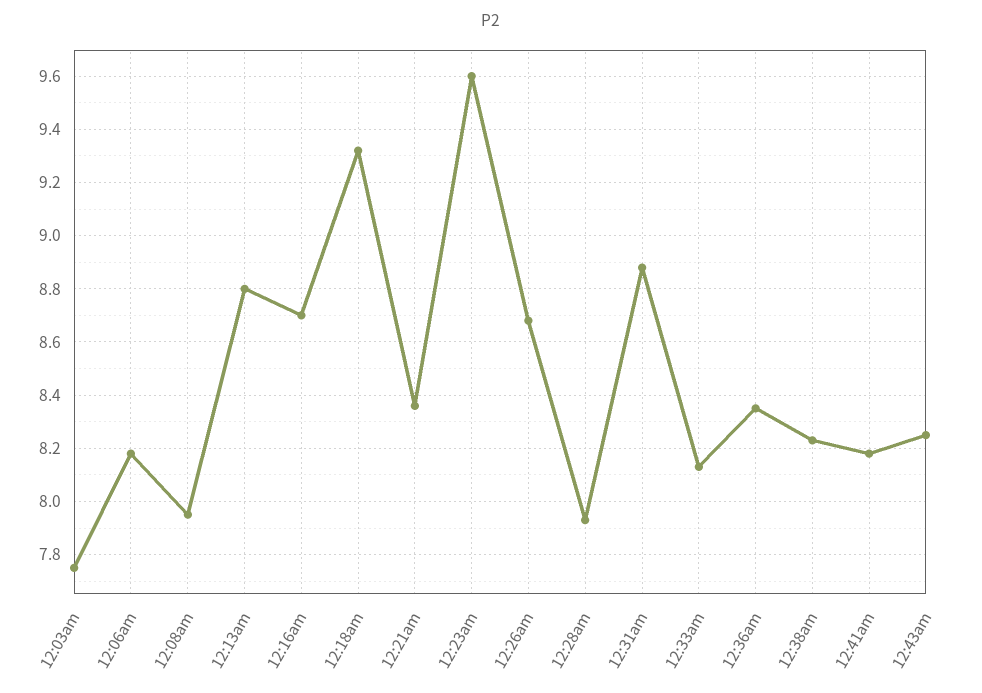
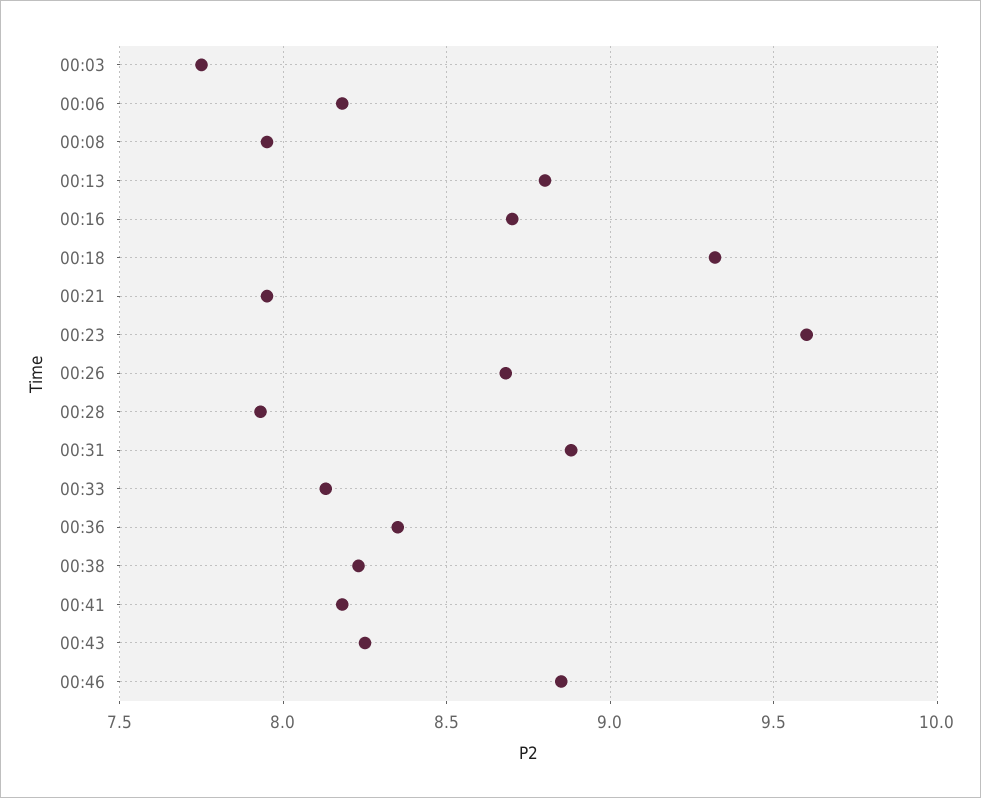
12:21am: 8.35 -> 7.95
00:46: none -> 8.85

